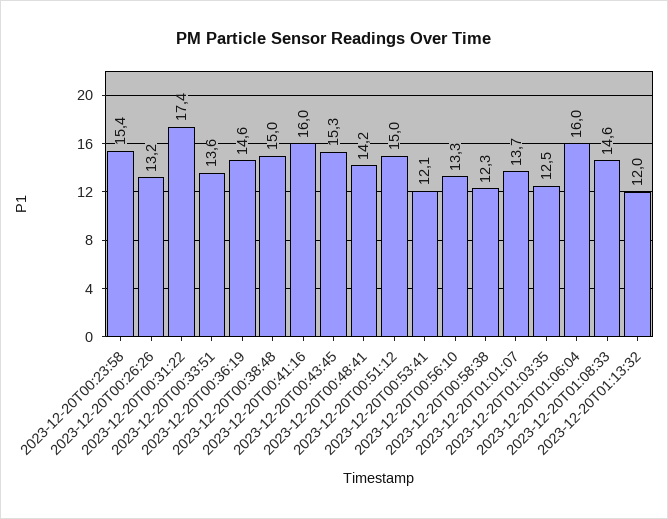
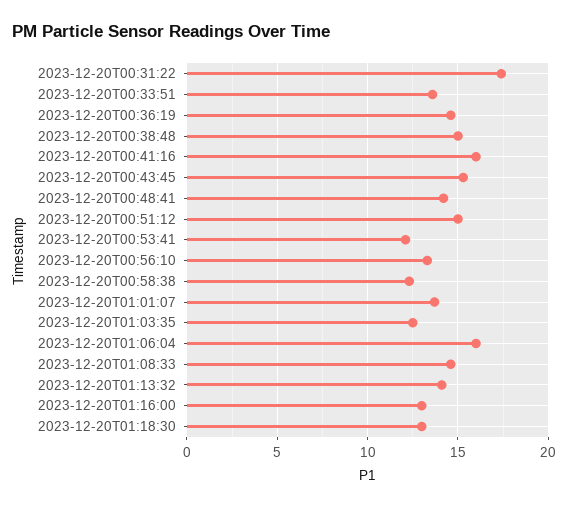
2023-12-20T00:23:58: 15.4 -> none
2023-12-20T00:26:26: 13.2 -> none
2023-12-20T01:13:32: 12 -> 14
2023-12-20T01:16:00: none -> 13
2023-12-20T01:18:30: none -> 13

